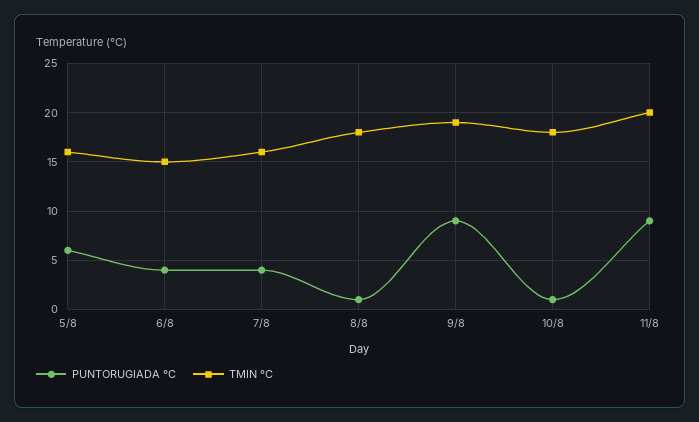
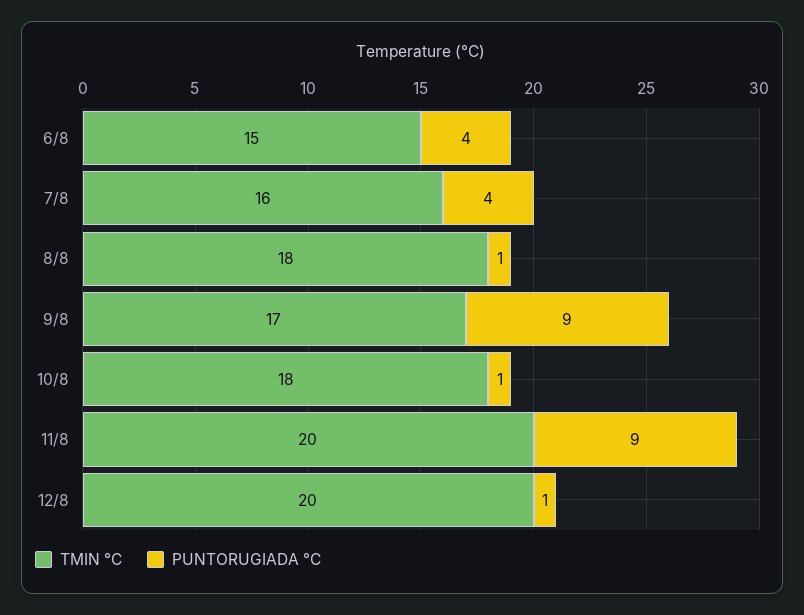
PUNTORUGIADA °C, 5/8: 6 -> none
TMIN °C, 5/8: 16 -> none
TMIN °C, 9/8: 19 -> 17
TMIN °C, 12/8: none -> 20
PUNTORUGIADA °C, 12/8: none -> 1

